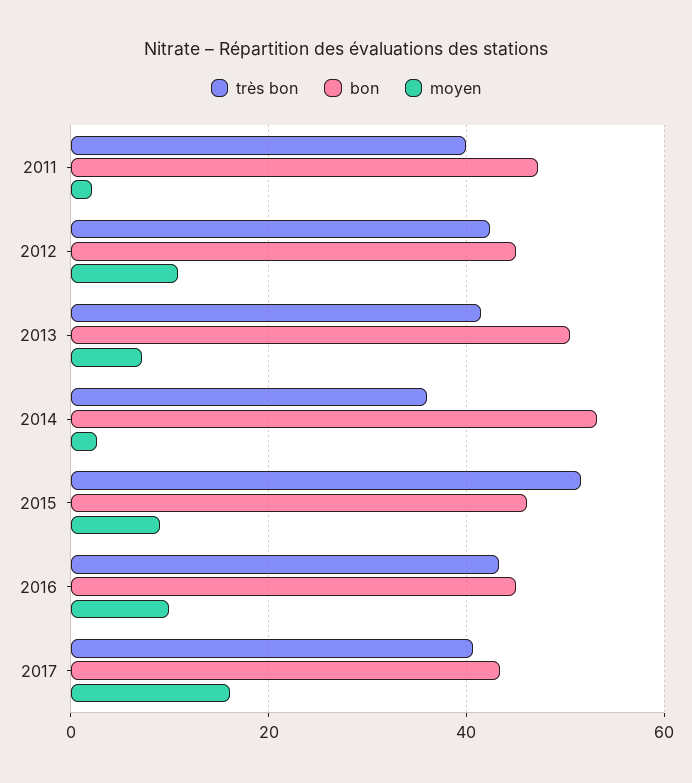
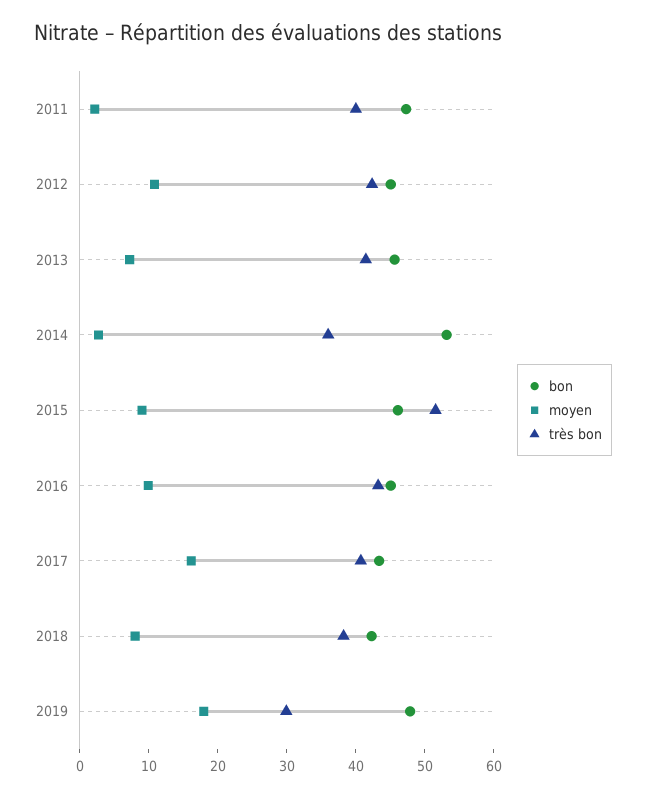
bon, 2013: 50 -> 46
bon, 2018: none -> 42
moyen, 2018: none -> 8
très bon, 2018: none -> 38
bon, 2019: none -> 48
moyen, 2019: none -> 18
très bon, 2019: none -> 30

